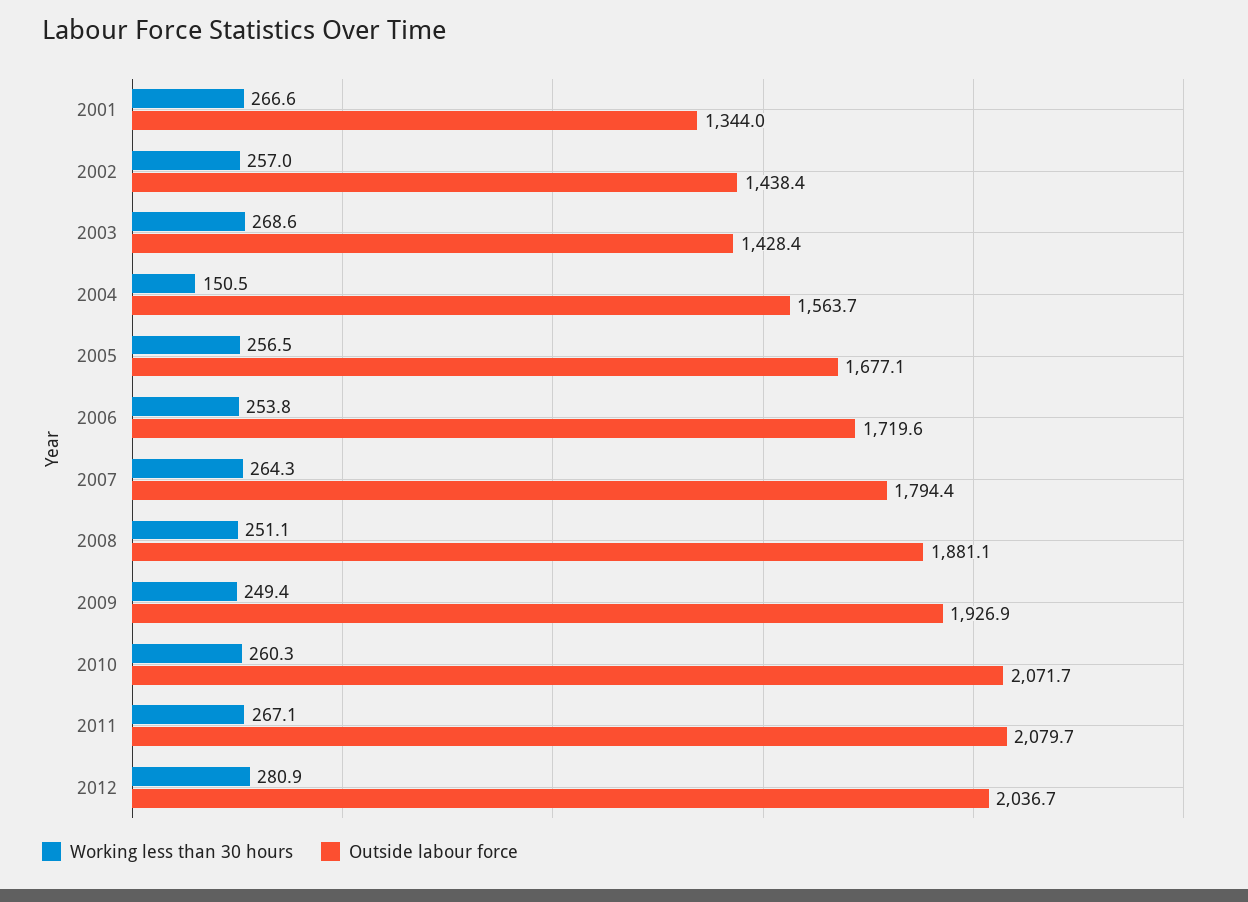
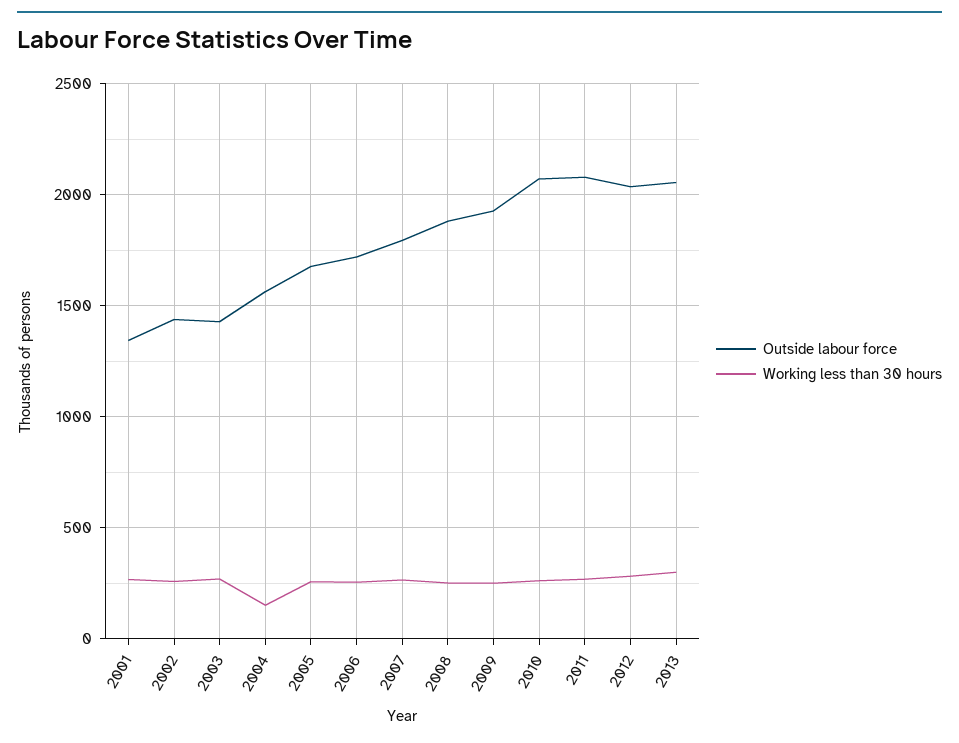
Outside labour force, 2013: none -> 2050
Working less than 30 hours, 2013: none -> 300

